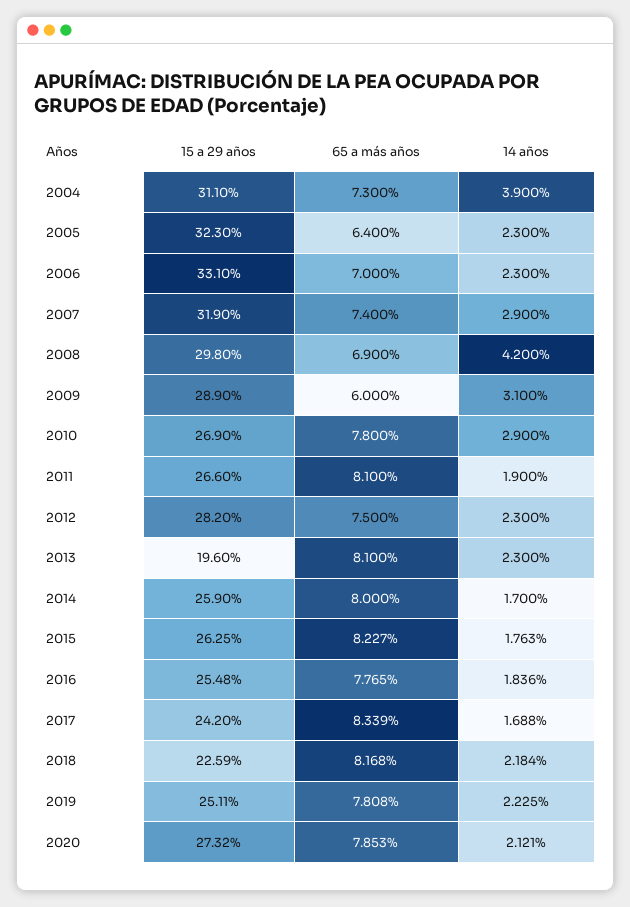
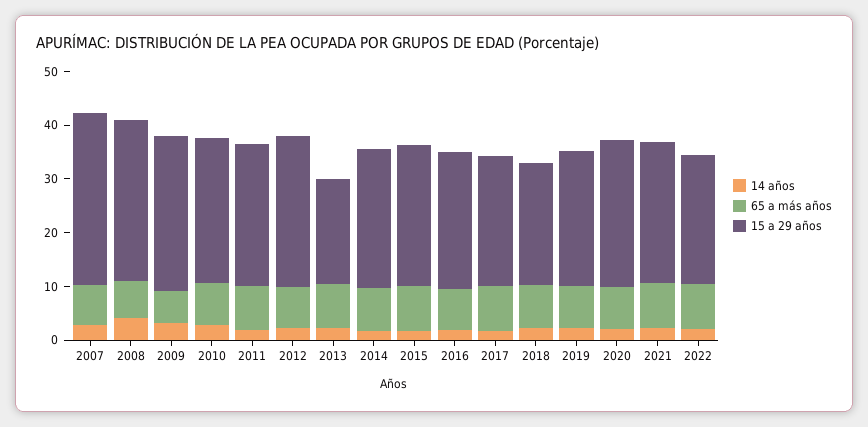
15 a 29 años, 2004: 31.1 -> none
65 a más años, 2004: 7.3 -> none
14 años, 2004: 3.9 -> none
15 a 29 años, 2005: 32.3 -> none
65 a más años, 2005: 6.4 -> none
14 años, 2005: 2.3 -> none
15 a 29 años, 2006: 33.1 -> none
65 a más años, 2006: 7 -> none
14 años, 2006: 2.3 -> none
14 años, 2021: none -> 2
65 a más años, 2021: none -> 8
15 a 29 años, 2021: none -> 26
14 años, 2022: none -> 2
65 a más años, 2022: none -> 8
15 a 29 años, 2022: none -> 24

